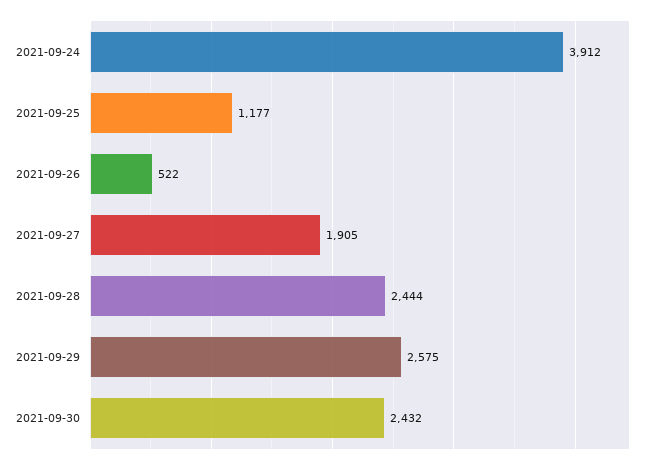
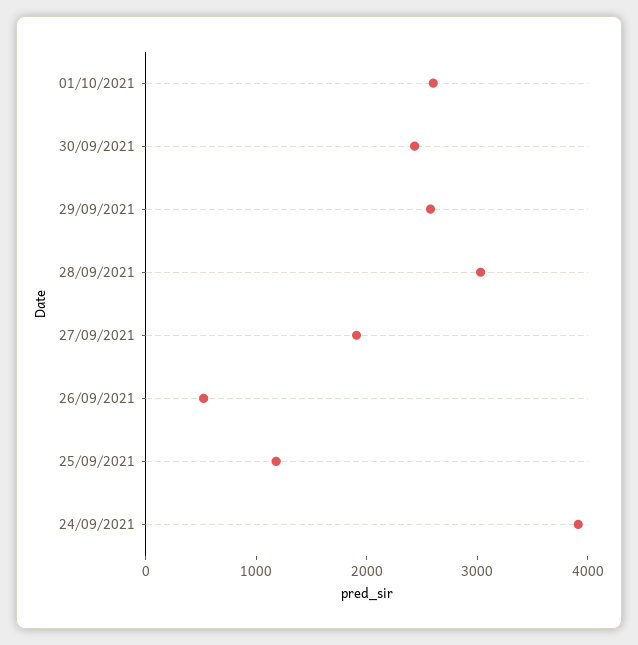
2021-09-28: 2444 -> 3000
01/10/2021: none -> 2600

